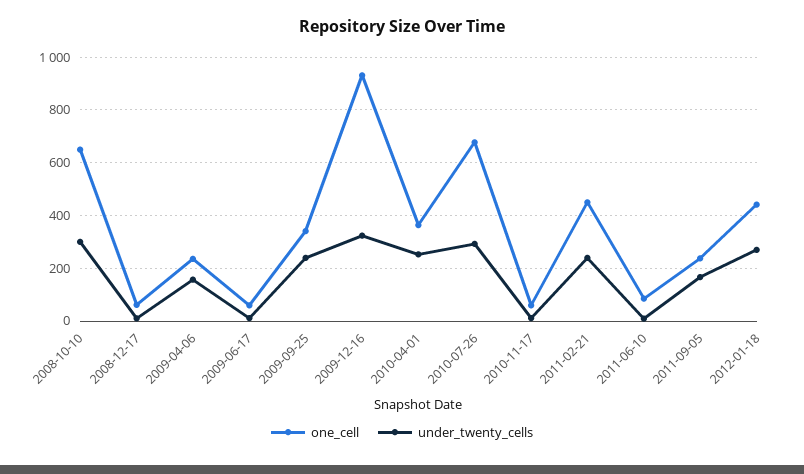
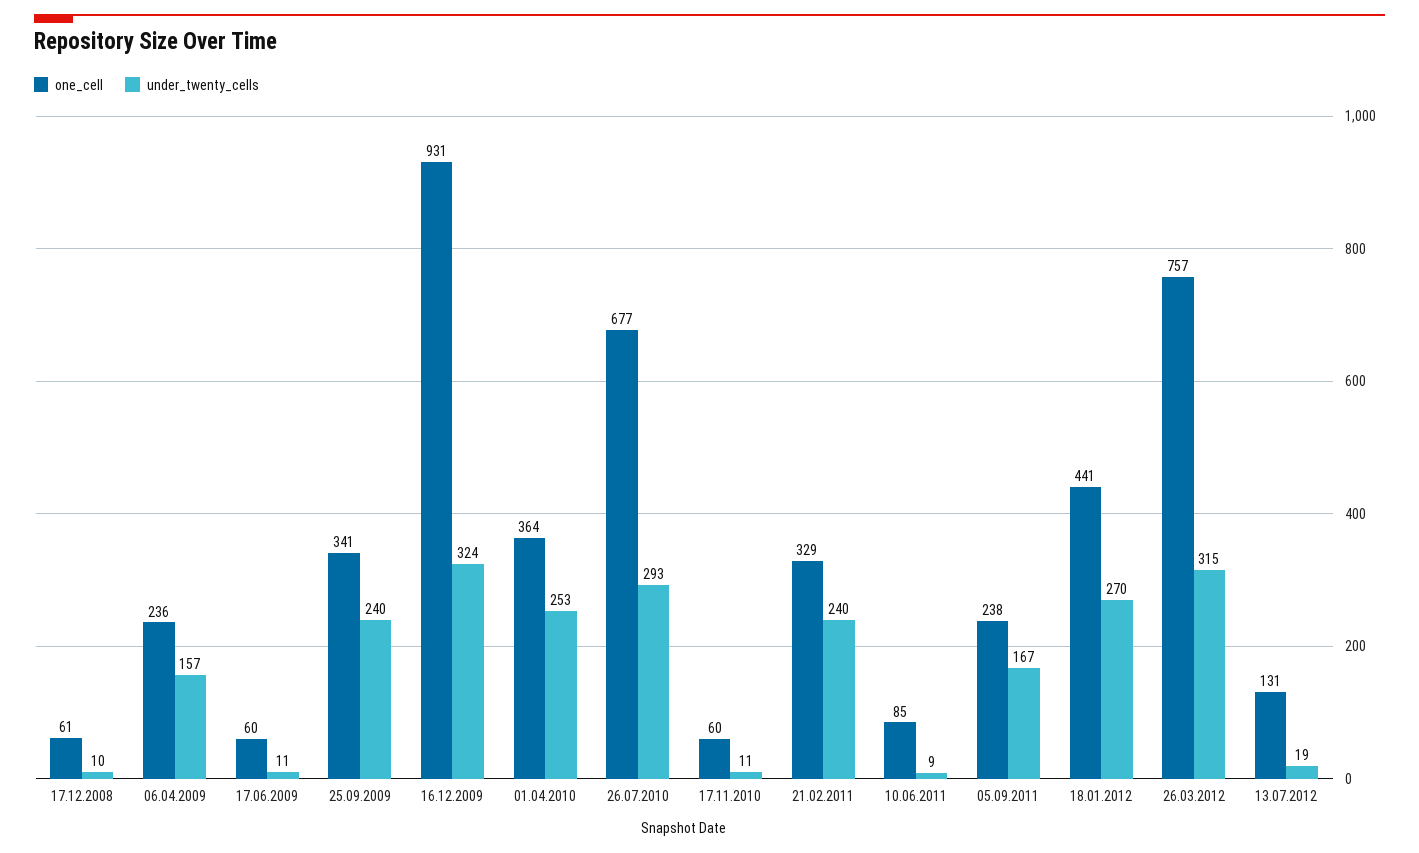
one_cell, 2008-10-10: 650 -> none
under_twenty_cells, 2008-10-10: 300 -> none
one_cell, 2011-02-21: 450 -> 329
one_cell, 26.03.2012: none -> 757
under_twenty_cells, 26.03.2012: none -> 315
one_cell, 13.07.2012: none -> 131
under_twenty_cells, 13.07.2012: none -> 19

